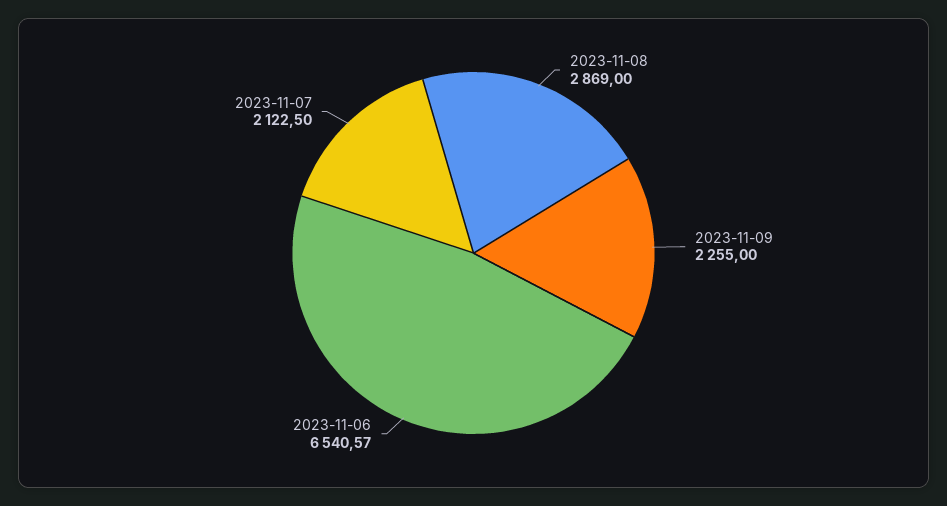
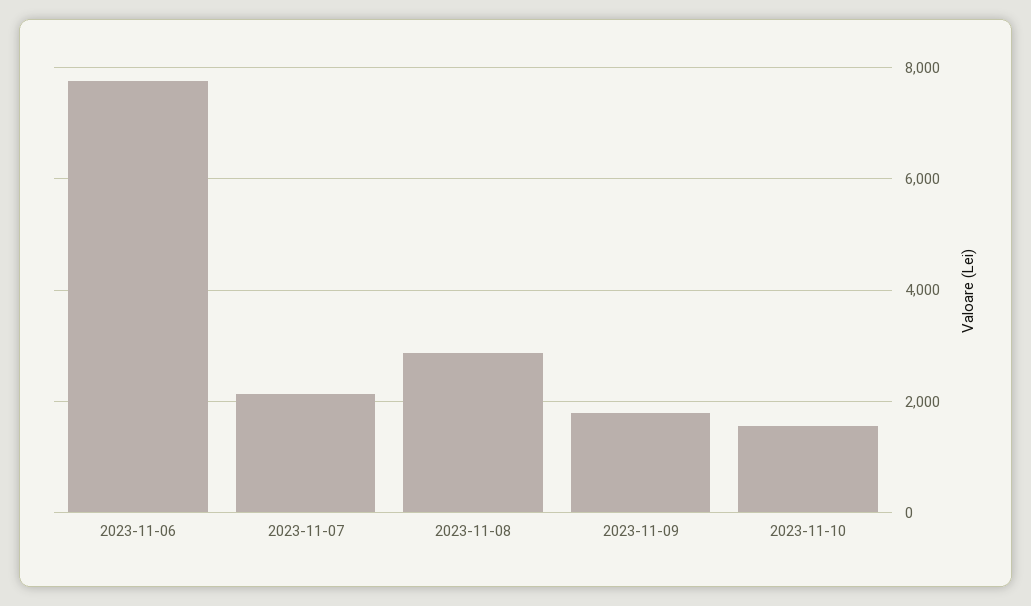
2023-11-09: 2255 -> 1800
2023-11-06: 6540.57 -> 7800
2023-11-10: none -> 1600

